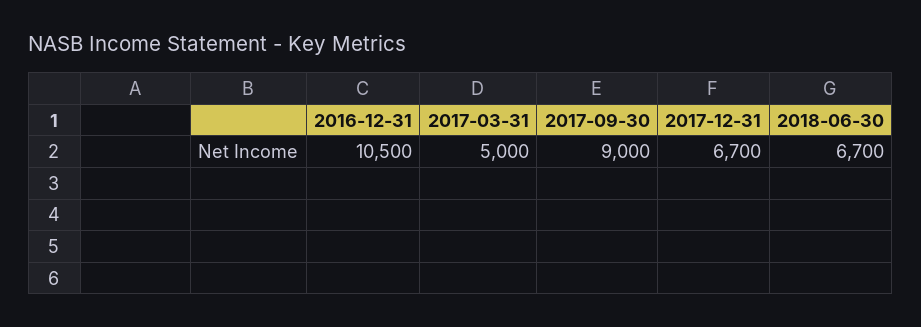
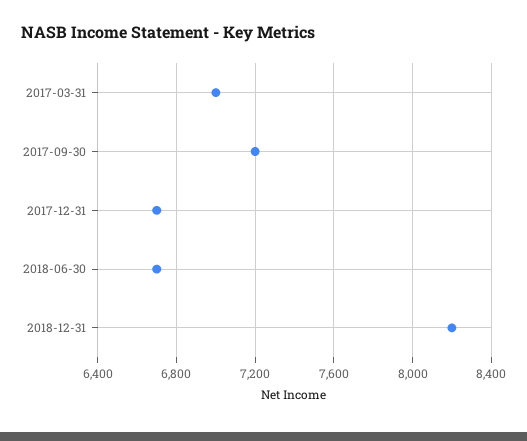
2016-12-31: 10500 -> none
2017-03-31: 5000 -> 7000
2017-09-30: 9000 -> 7200
2018-12-31: none -> 8200

